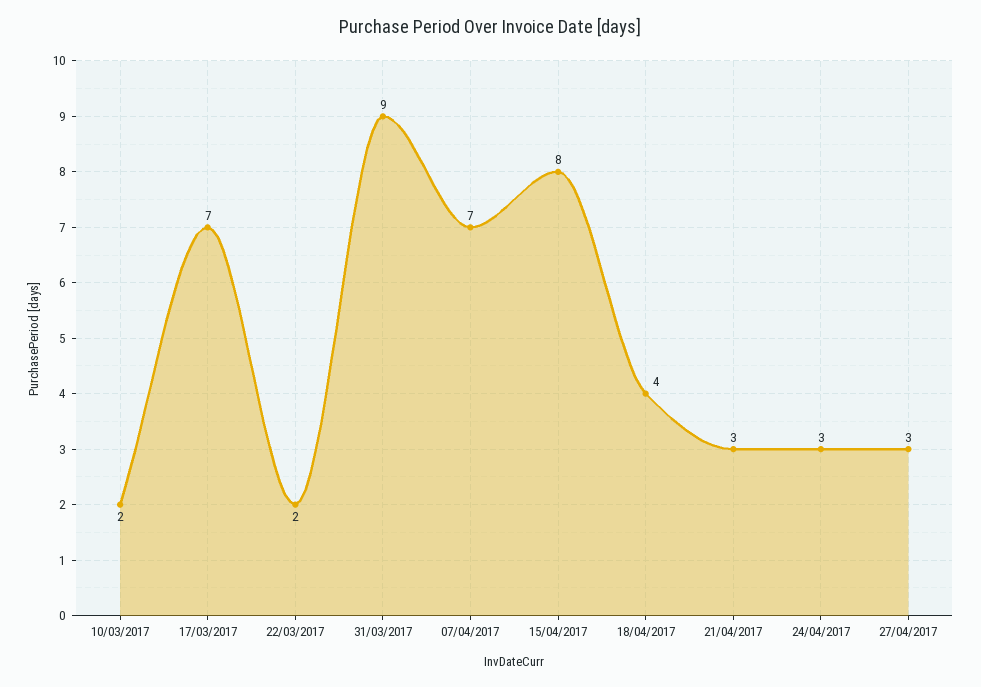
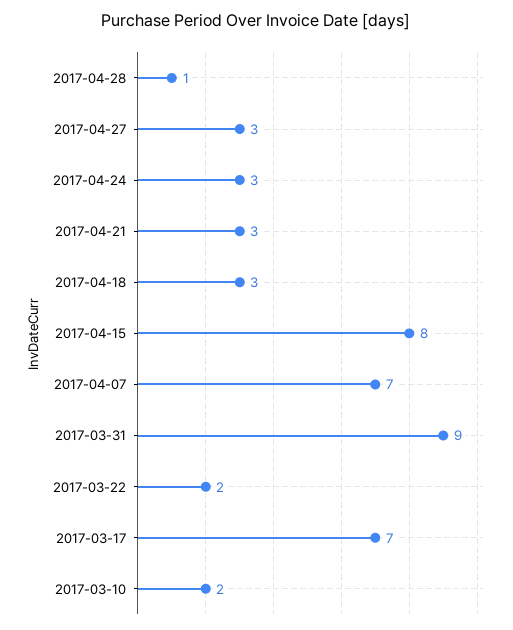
18/04/2017: 4 -> 3
2017-04-28: none -> 1

